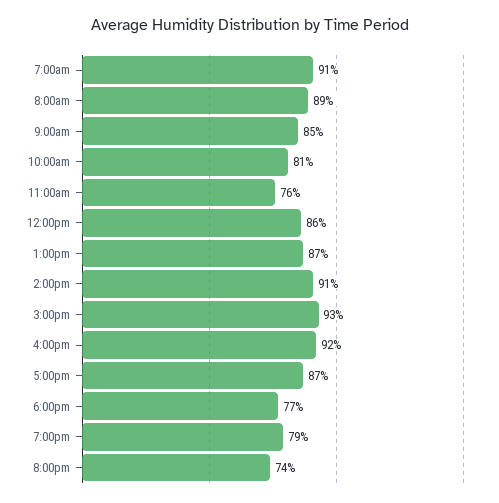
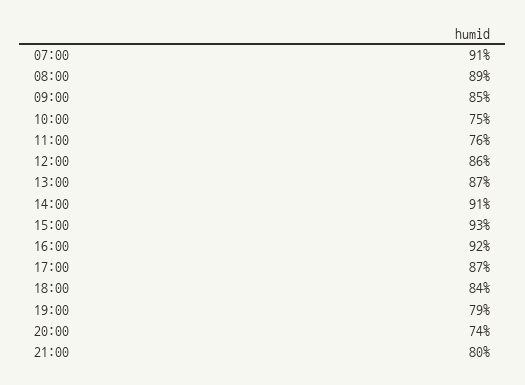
10:00am: 81 -> 75
6:00pm: 77 -> 84
21:00: none -> 80

